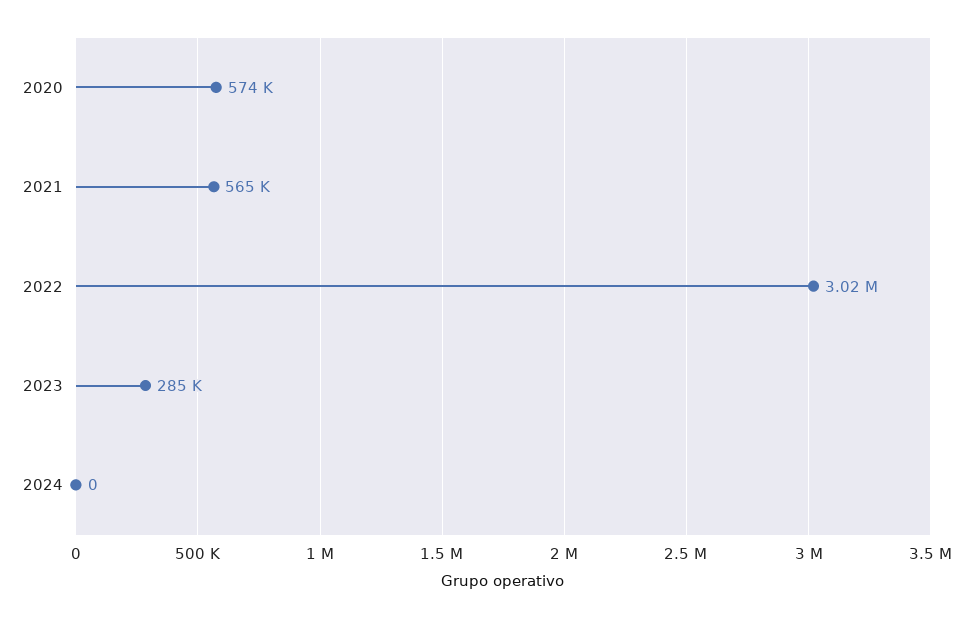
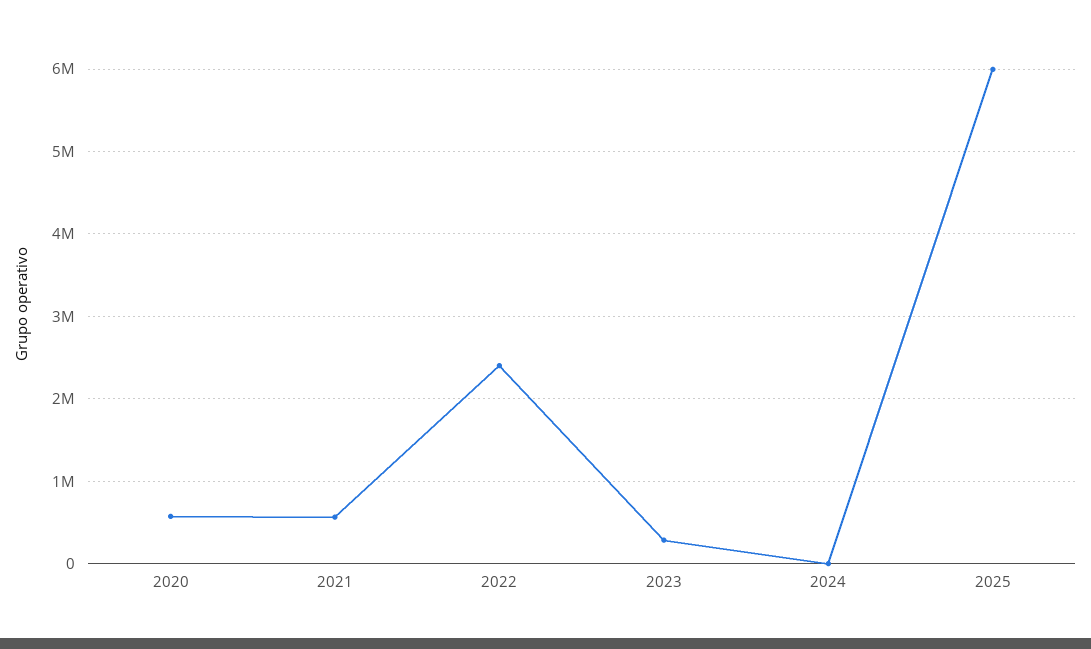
2022: 3020000 -> 2400000
2025: none -> 6000000

